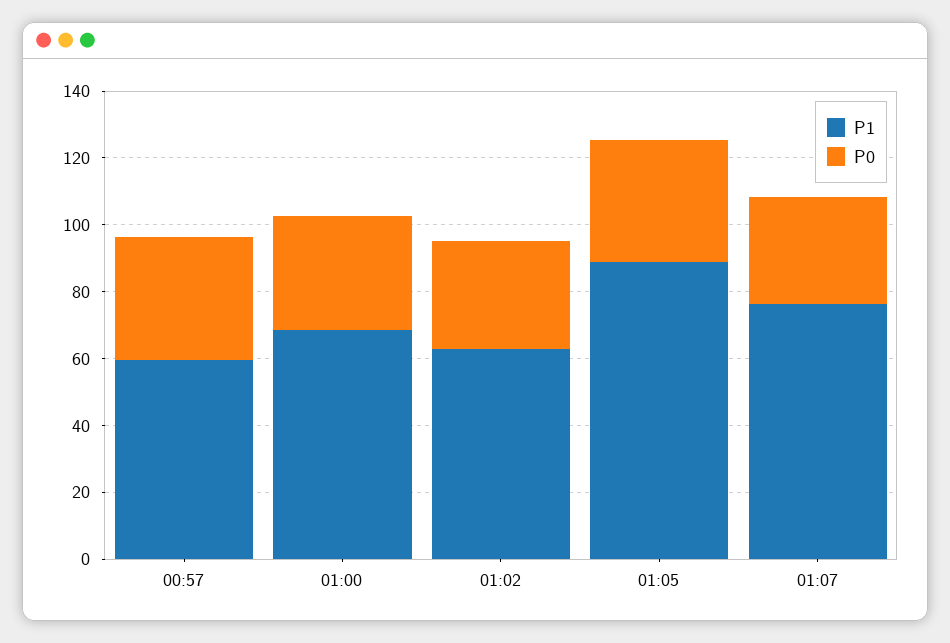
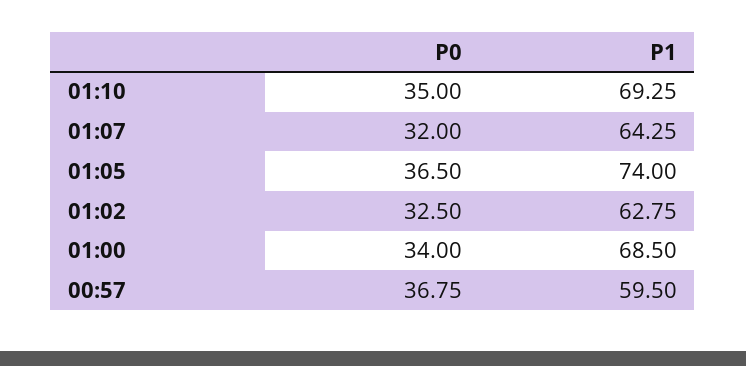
P1, 01:05: 90 -> 74
P1, 01:07: 75 -> 64.25
P0, 01:10: none -> 35
P1, 01:10: none -> 69.25

